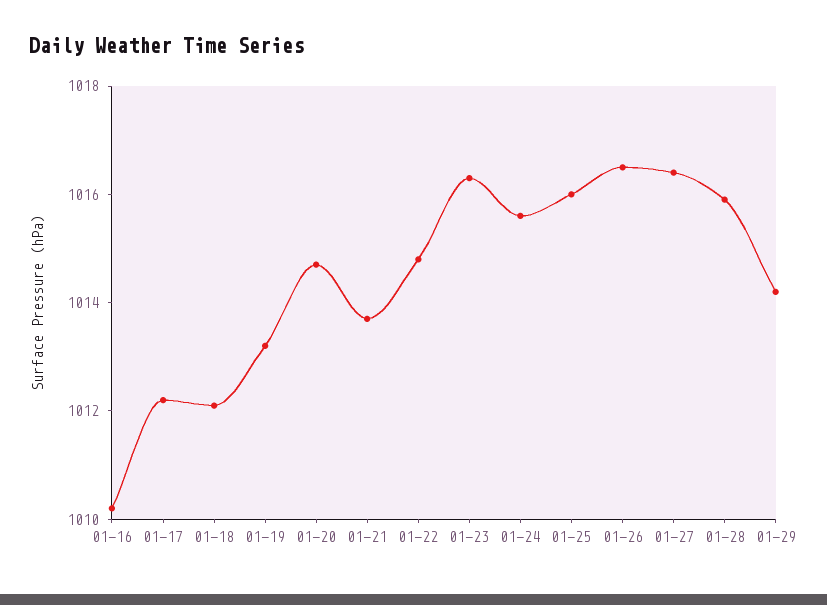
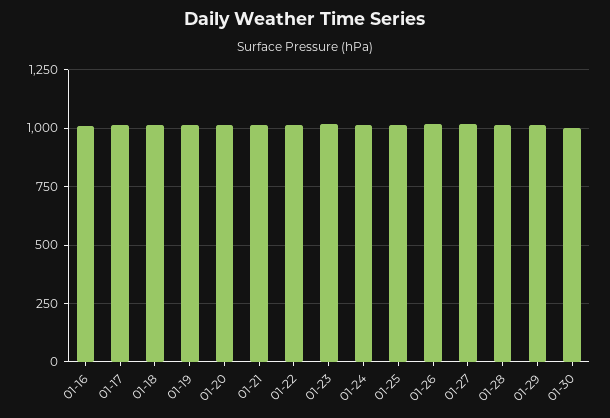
01-30: none -> 1000

